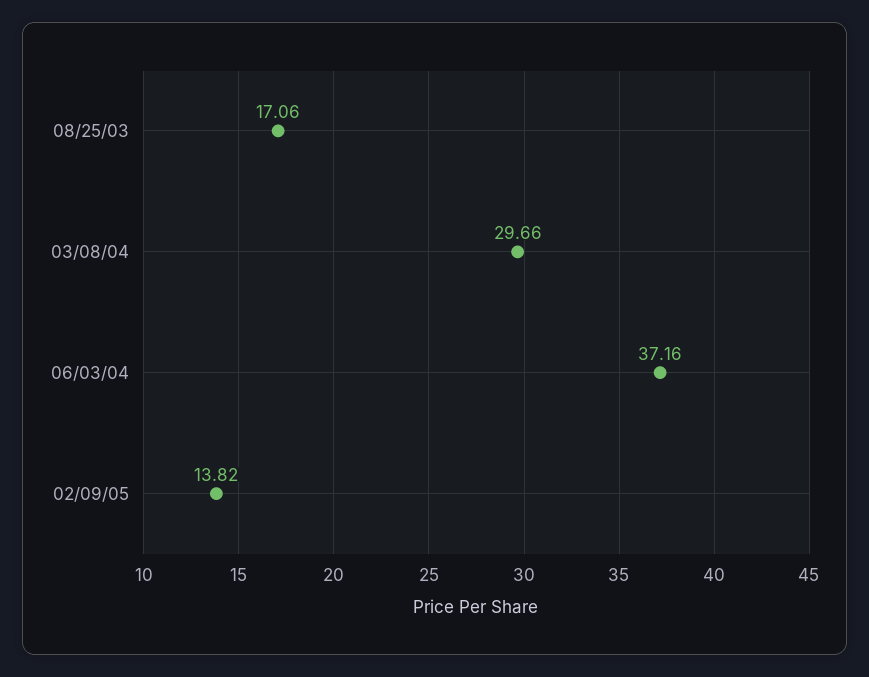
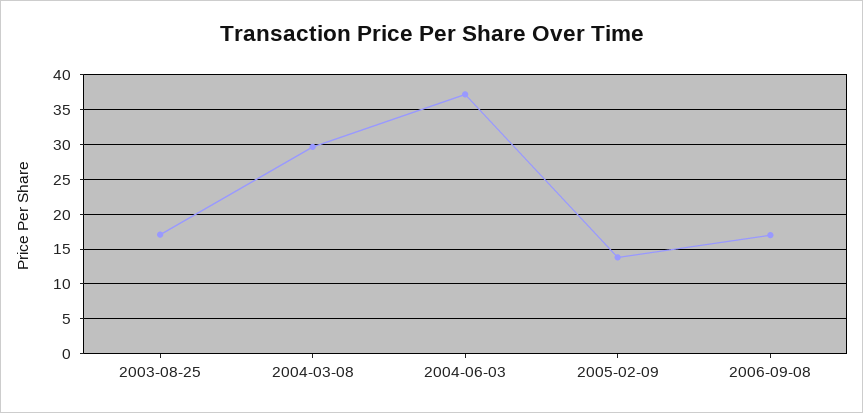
2006-09-08: none -> 17

